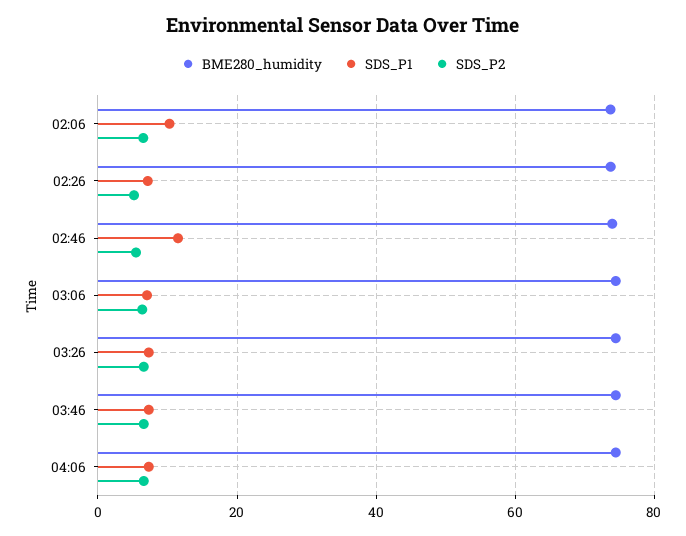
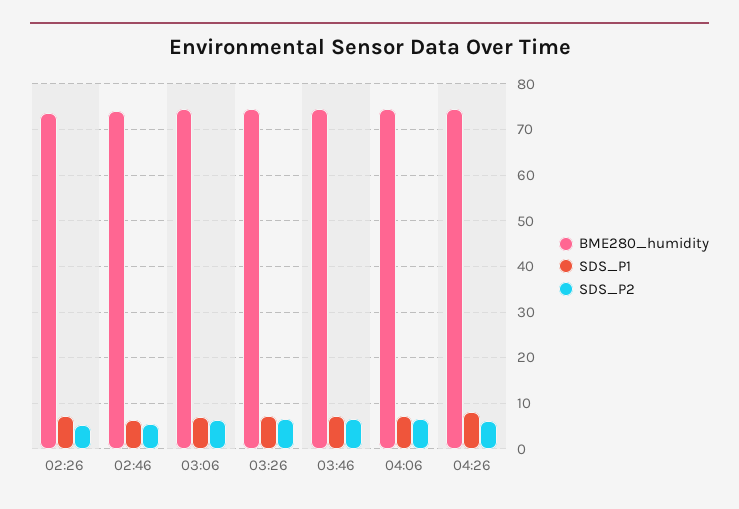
BME280_humidity, 02:06: 74 -> none
SDS_P1, 02:06: 10 -> none
SDS_P2, 02:06: 6 -> none
SDS_P1, 02:46: 12 -> 6
BME280_humidity, 04:26: none -> 74
SDS_P1, 04:26: none -> 8
SDS_P2, 04:26: none -> 6

